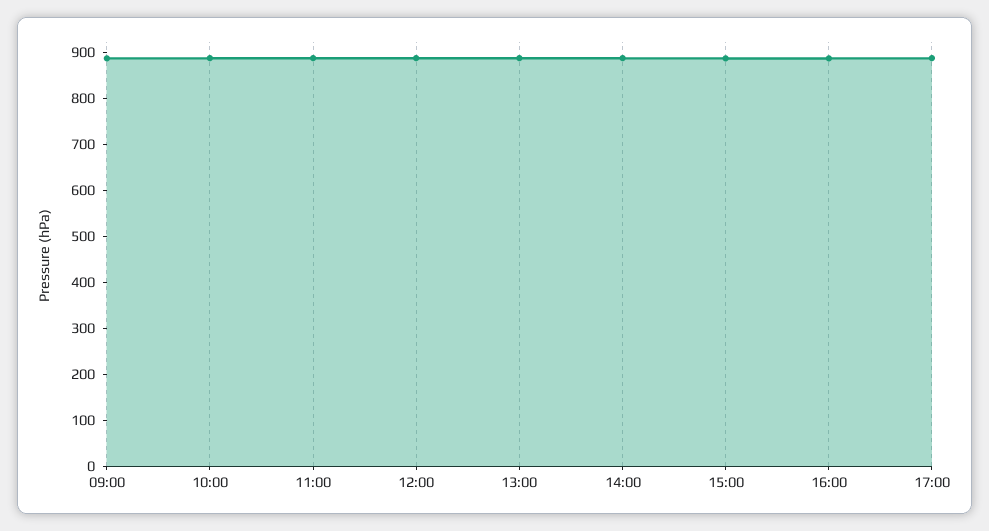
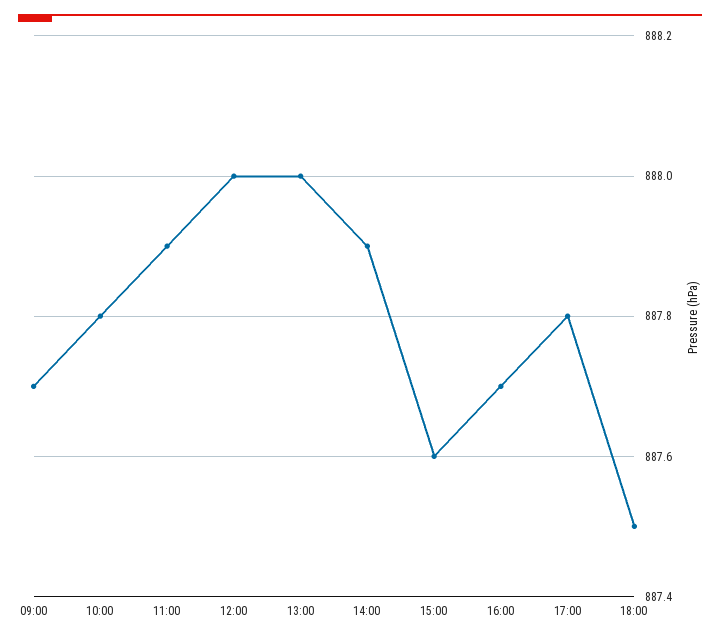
18:00: none -> 887.5

